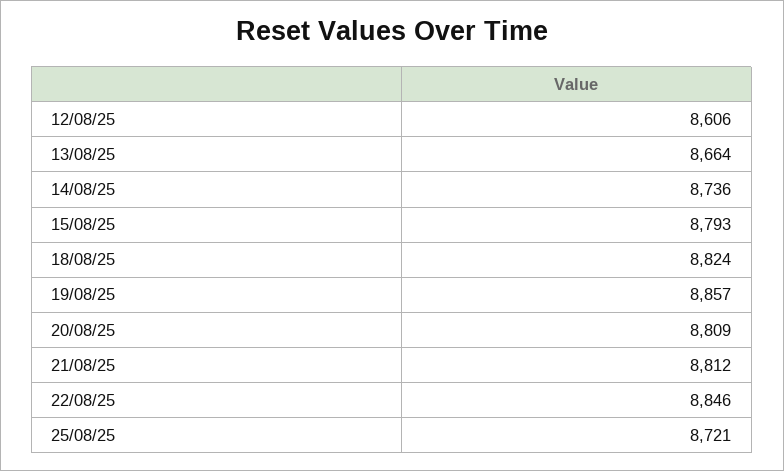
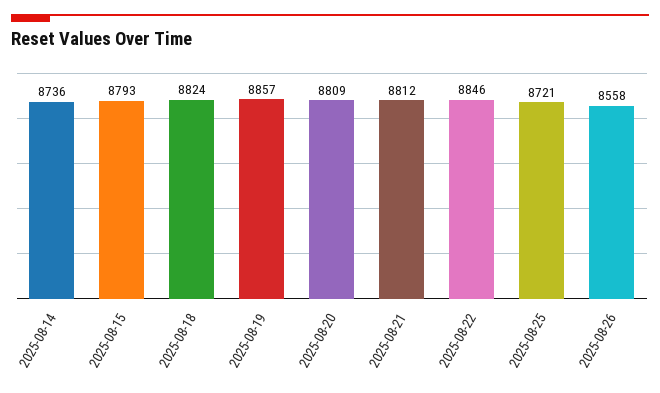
12/08/25: 8606 -> none
13/08/25: 8664 -> none
2025-08-26: none -> 8558

